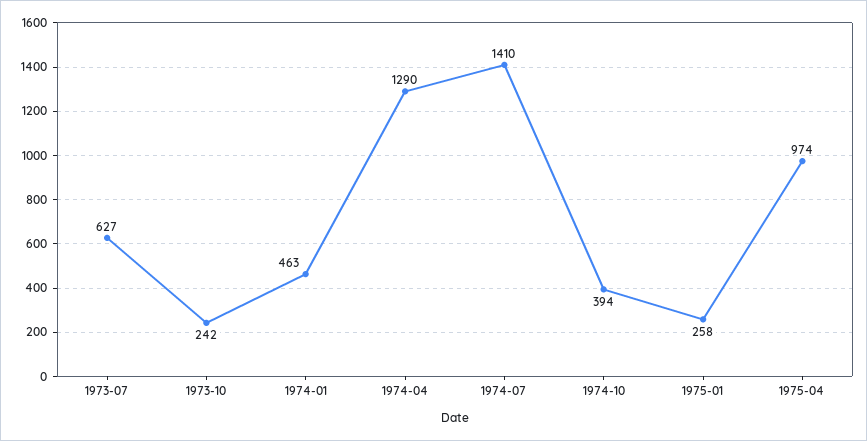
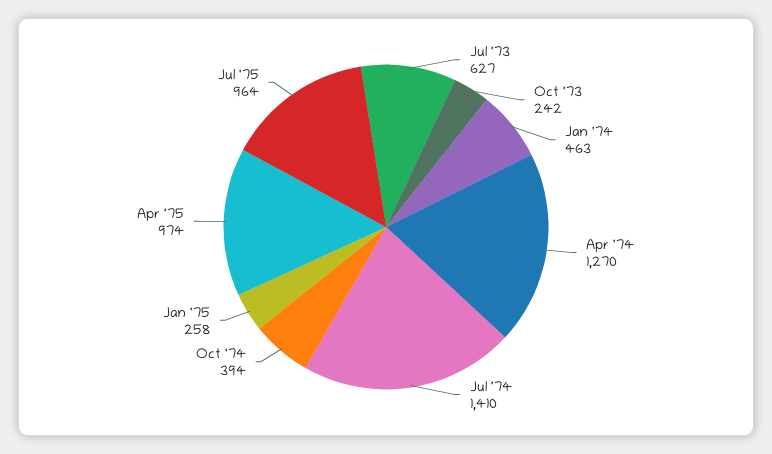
1974-04: 1290 -> 1270
Jul '75: none -> 964

